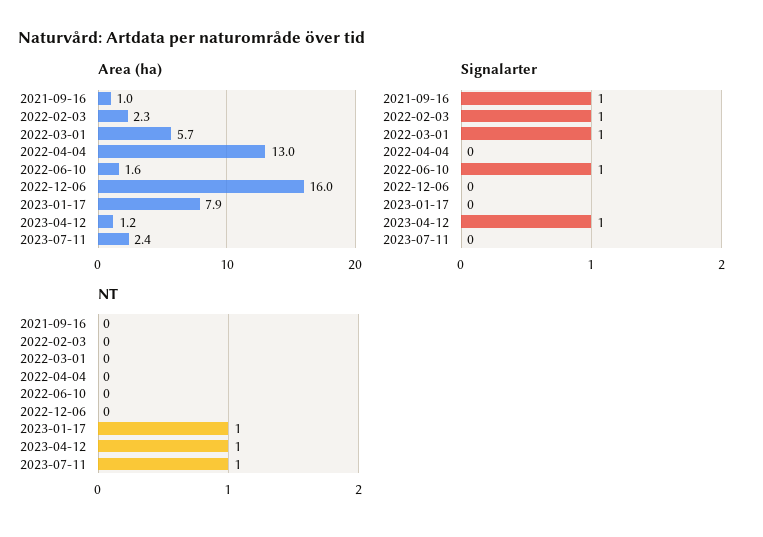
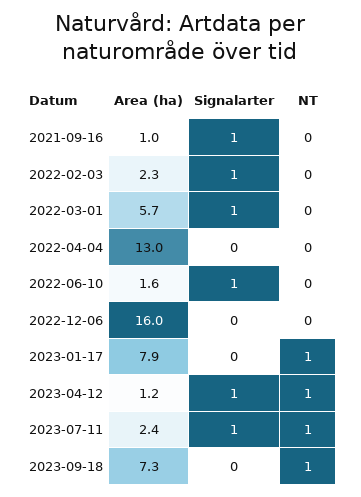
Signalarter, 2023-07-11: 0 -> 1
Area (ha), 2023-09-18: none -> 7.3
Signalarter, 2023-09-18: none -> 0
NT, 2023-09-18: none -> 1

